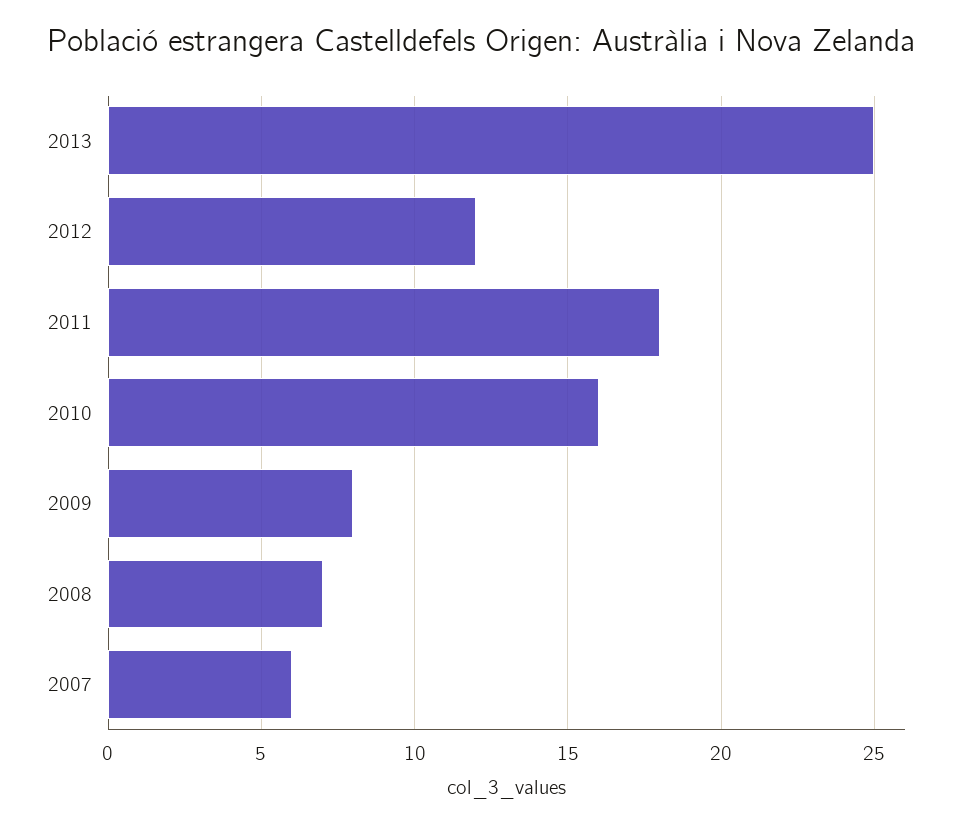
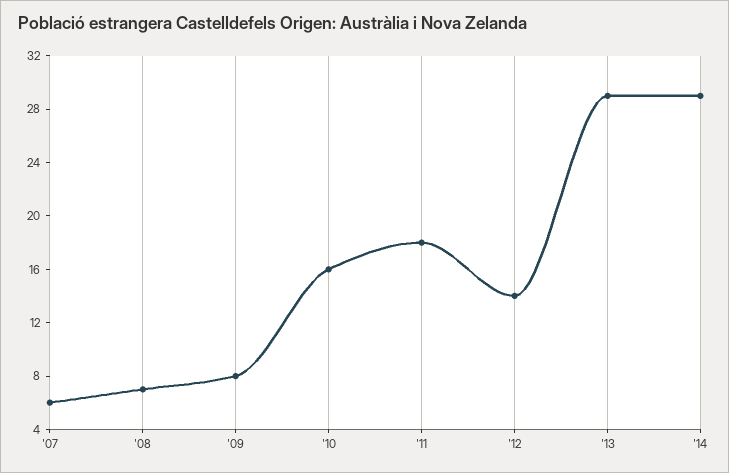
2013: 25 -> 29
2012: 12 -> 14
'14: none -> 29

